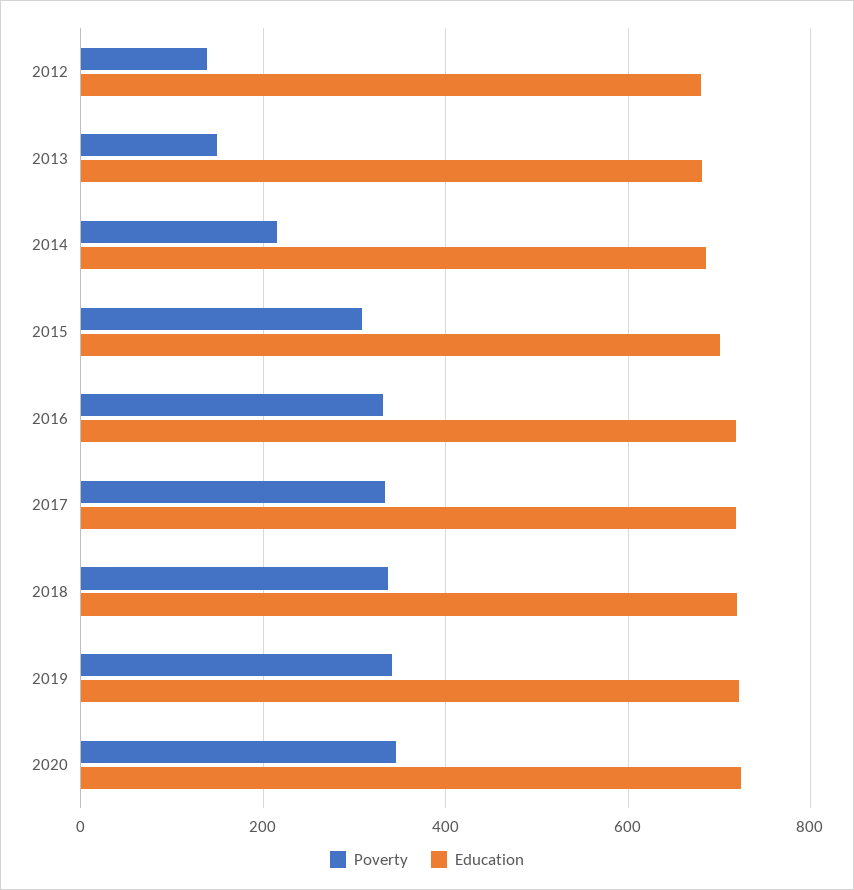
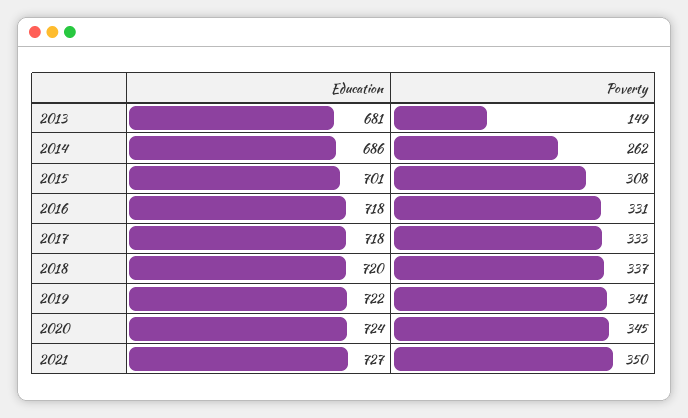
Poverty, 2012: 140 -> none
Education, 2012: 680 -> none
Poverty, 2014: 220 -> 262
Education, 2021: none -> 727
Poverty, 2021: none -> 350

